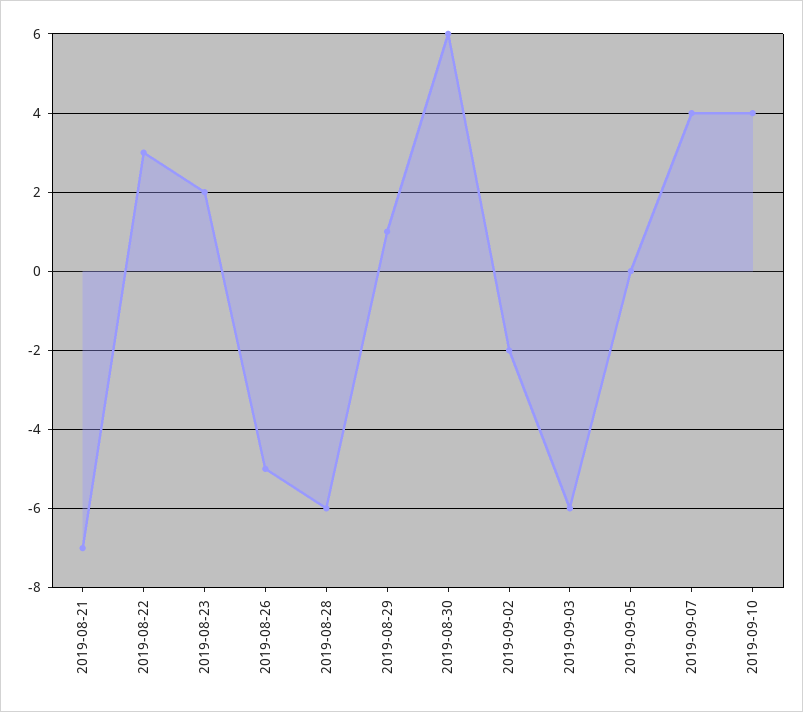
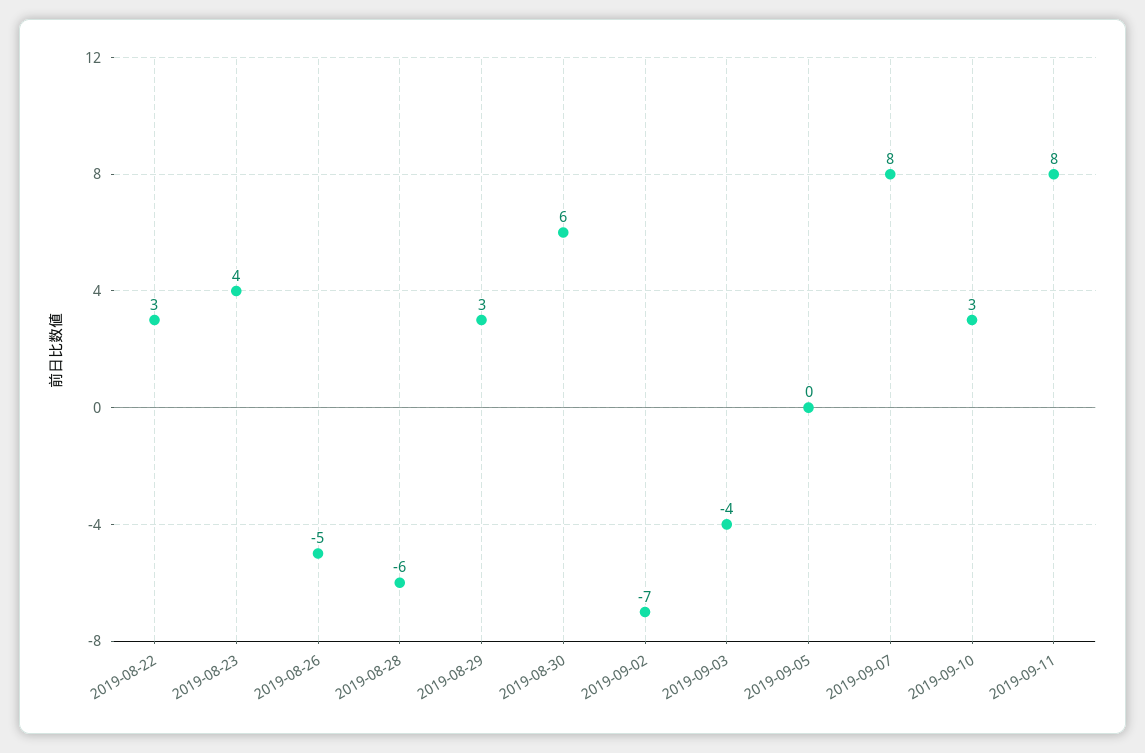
2019-08-21: -7 -> none
2019-08-23: 2 -> 4
2019-08-29: 1 -> 3
2019-09-02: -2 -> -7
2019-09-03: -6 -> -4
2019-09-07: 4 -> 8
2019-09-10: 4 -> 3
2019-09-11: none -> 8

